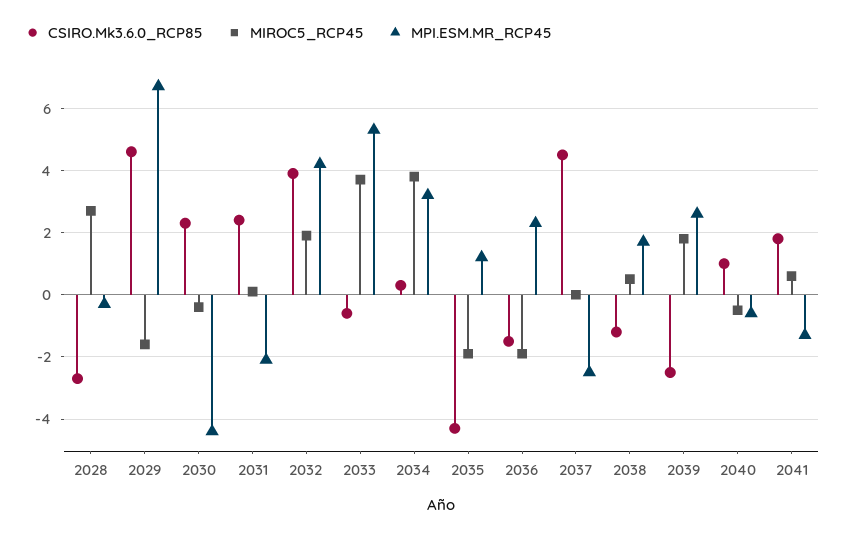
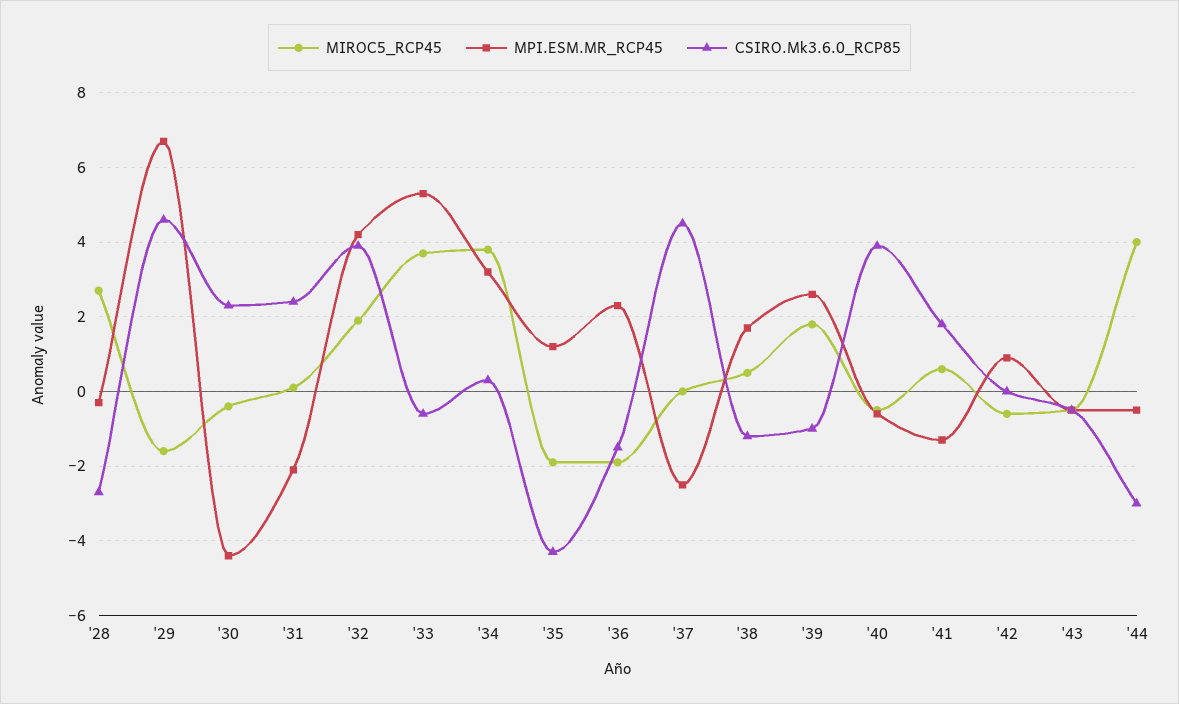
CSIRO.Mk3.6.0_RCP85, 2039: -2.5 -> -1
CSIRO.Mk3.6.0_RCP85, 2040: 1 -> 4
MIROC5_RCP45, '42: none -> -0.5
MPI.ESM.MR_RCP45, '42: none -> 1
CSIRO.Mk3.6.0_RCP85, '42: none -> 0
MIROC5_RCP45, '43: none -> -0.5
MPI.ESM.MR_RCP45, '43: none -> -0.5
CSIRO.Mk3.6.0_RCP85, '43: none -> -0.5
MIROC5_RCP45, '44: none -> 4
MPI.ESM.MR_RCP45, '44: none -> -0.5
CSIRO.Mk3.6.0_RCP85, '44: none -> -3

